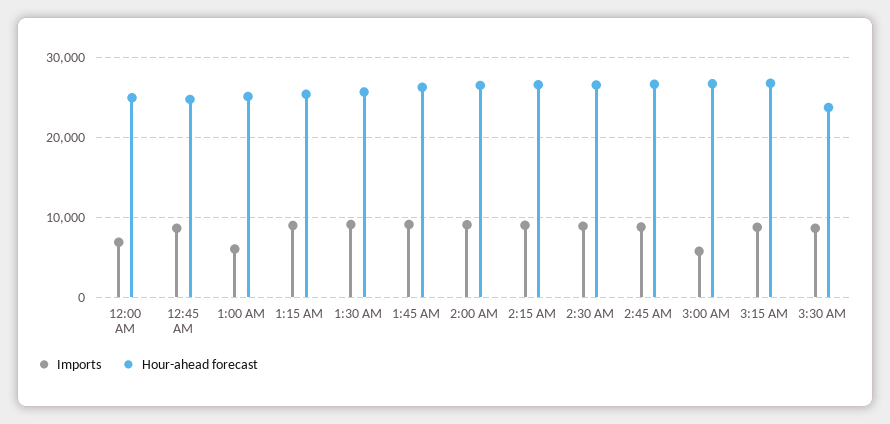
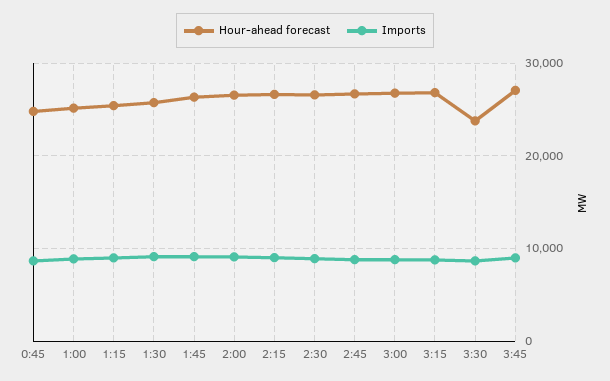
Imports, 12:00 AM: 7000 -> none
Hour-ahead forecast, 12:00 AM: 25000 -> none
Imports, 1:00 AM: 6000 -> 9000
Imports, 3:00 AM: 6000 -> 9000
Hour-ahead forecast, 3:45: none -> 27000
Imports, 3:45: none -> 9000

